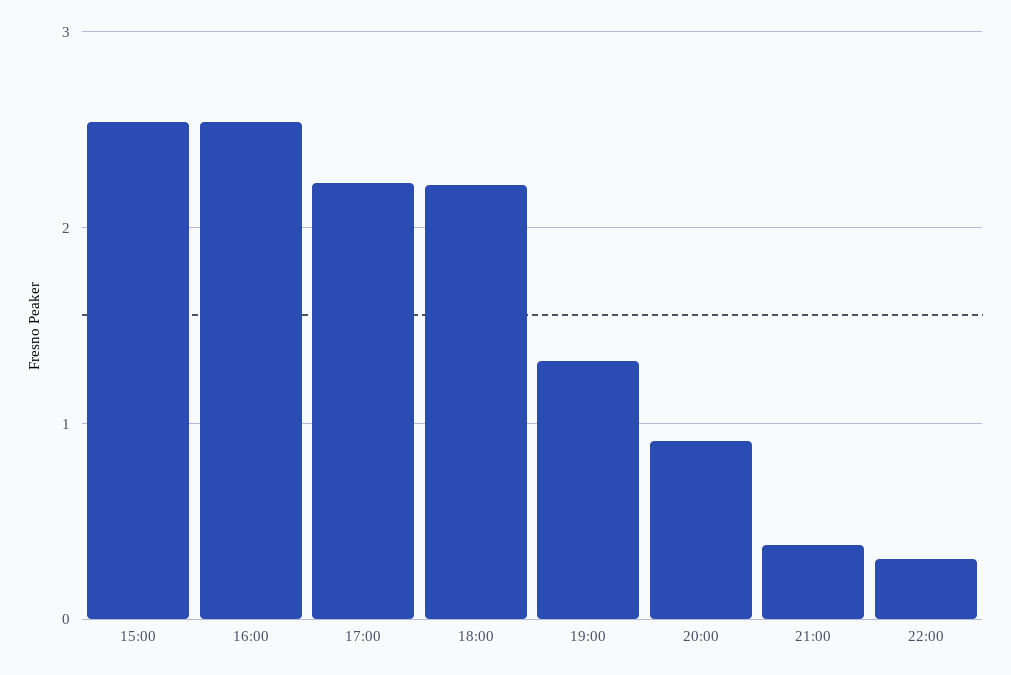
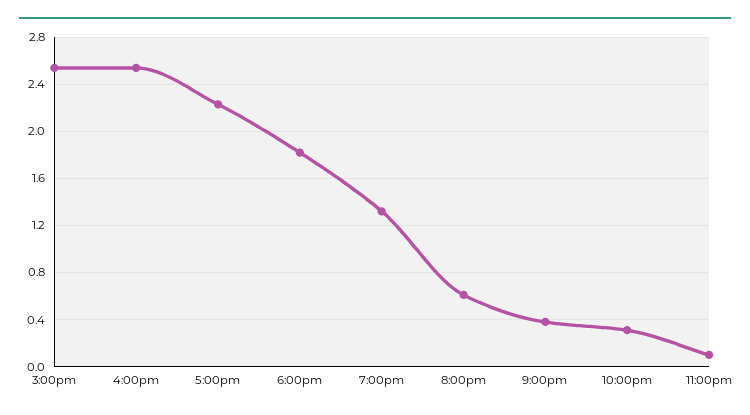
18:00: 2.2 -> 1.8
20:00: 0.9 -> 0.6
11:00pm: none -> 0.1

